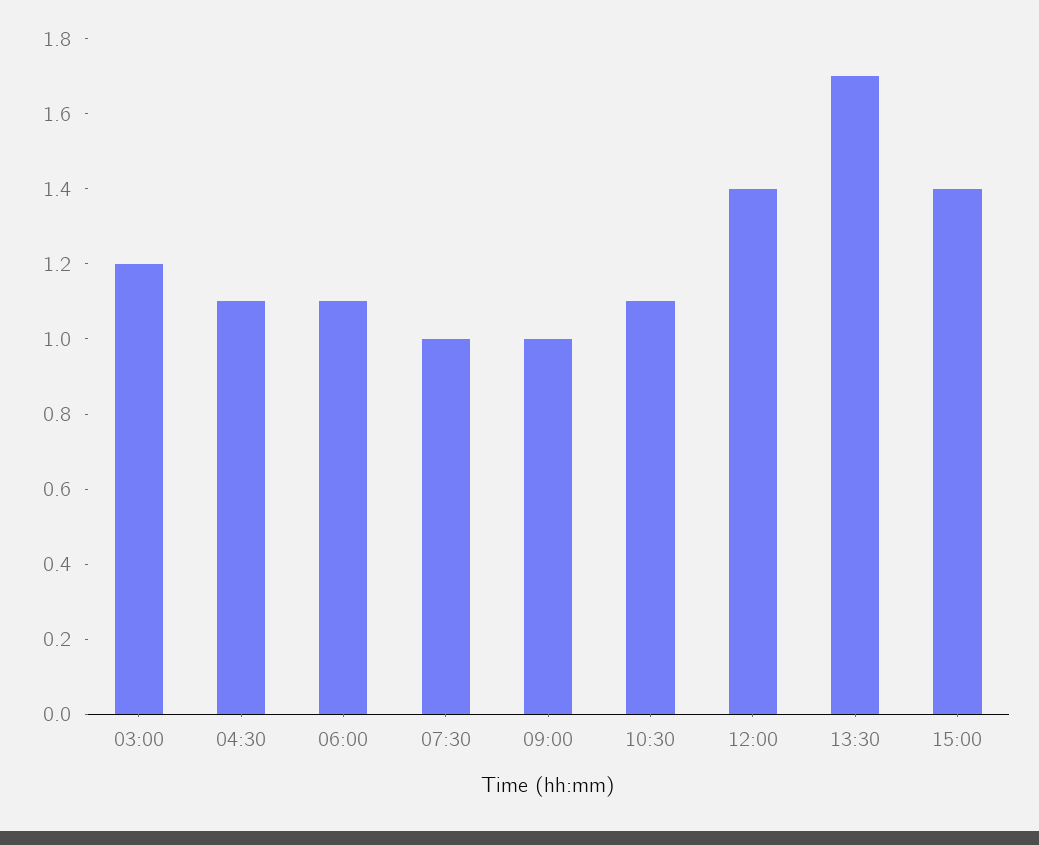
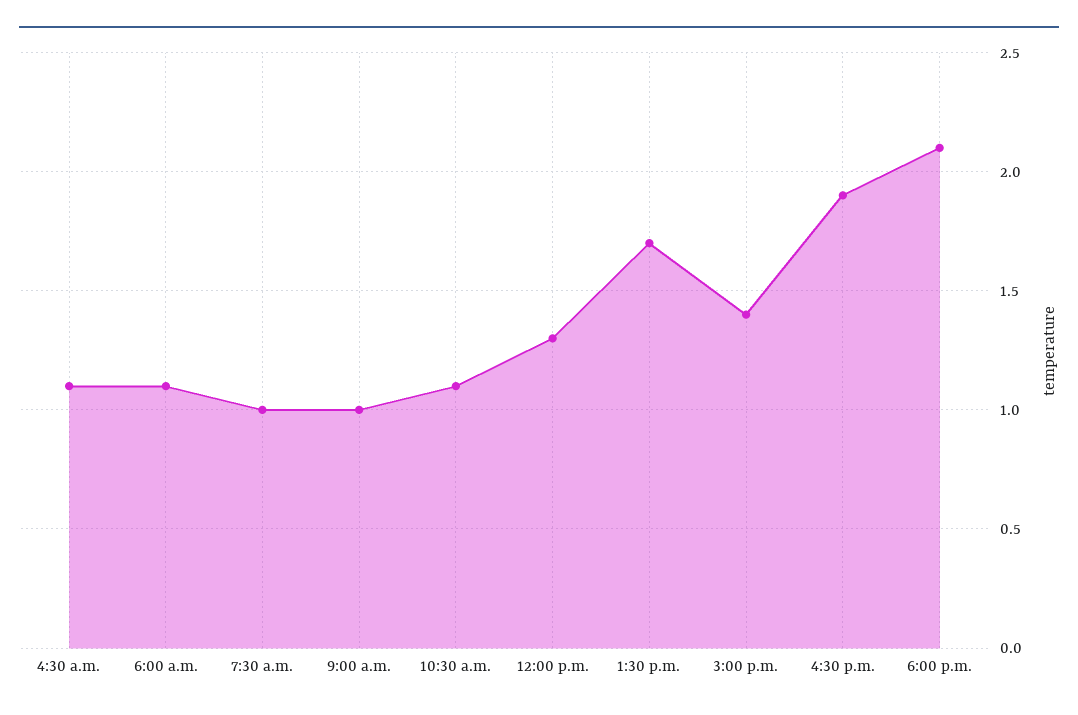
03:00: 1.2 -> none
12:00: 1.4 -> 1.3
4:30 p.m.: none -> 1.9
6:00 p.m.: none -> 2.1

